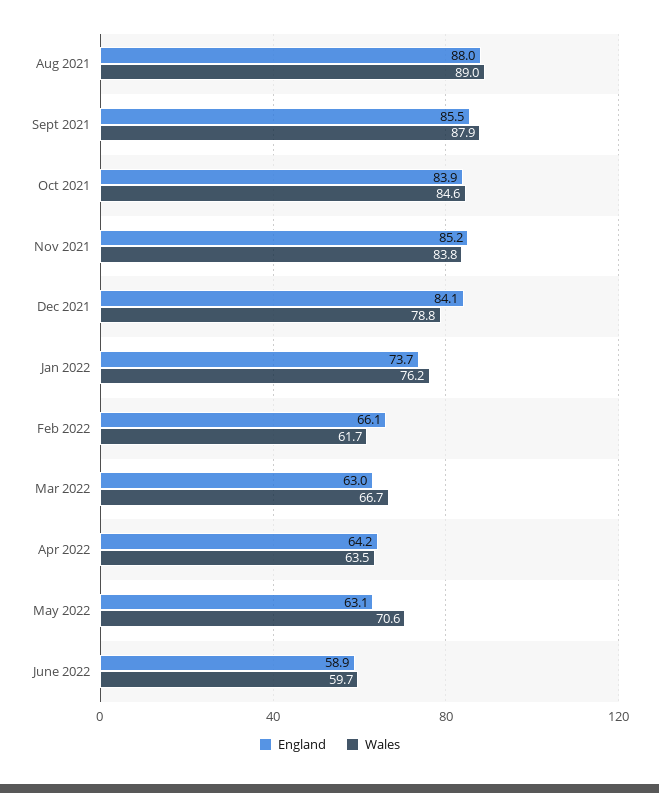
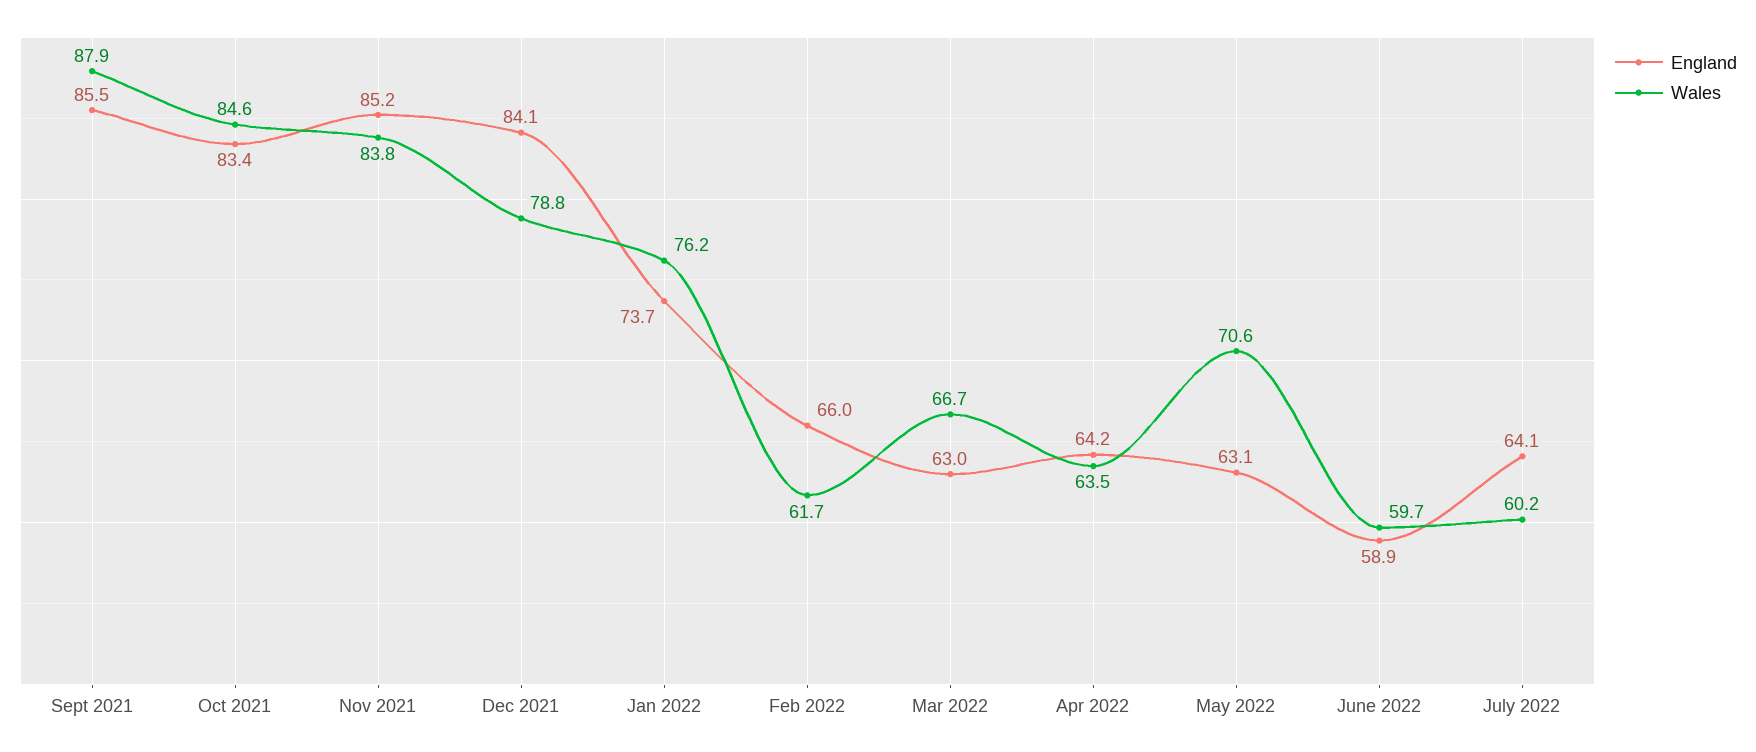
England, Aug 2021: 88 -> none
Wales, Aug 2021: 89 -> none
England, Oct 2021: 83.9 -> 83.4
England, Feb 2022: 66.1 -> 66
England, July 2022: none -> 64.1
Wales, July 2022: none -> 60.2

